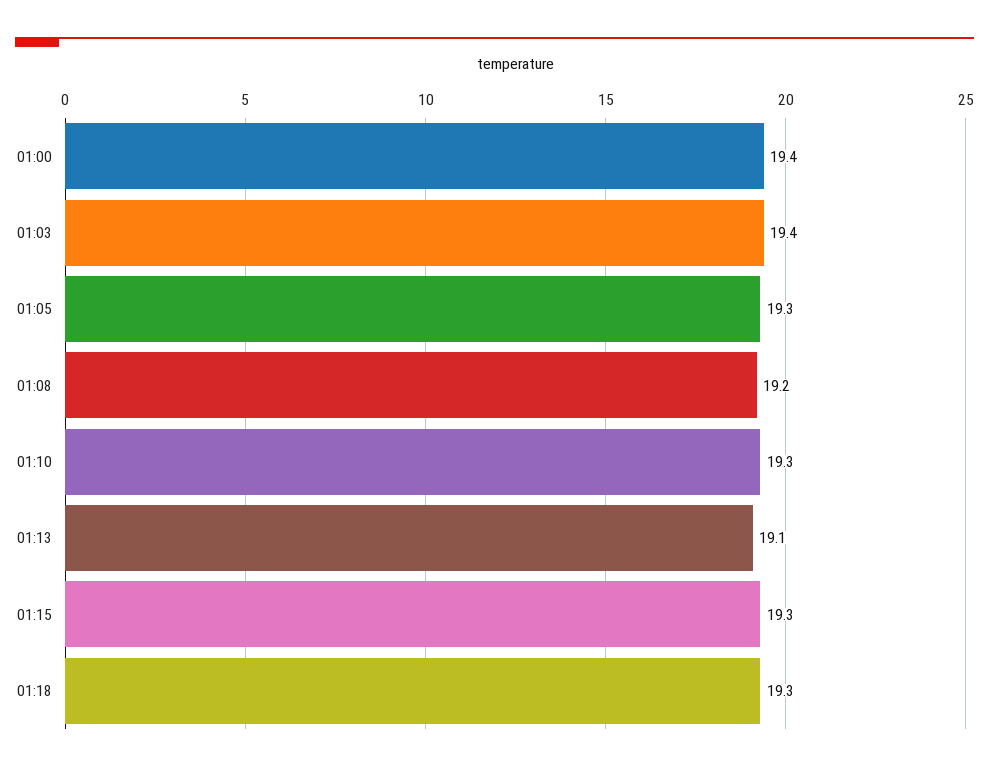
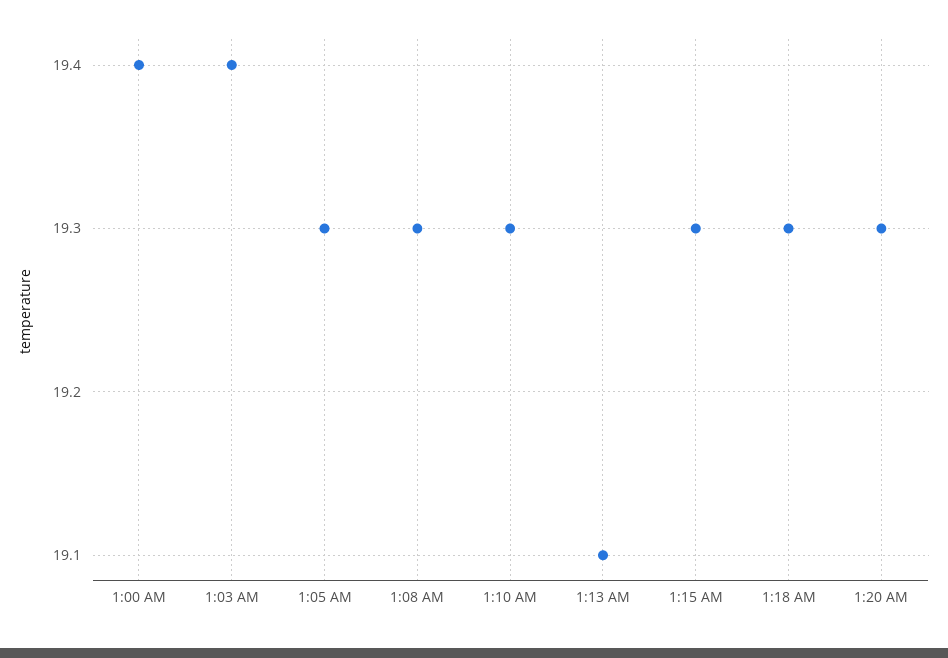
01:08: 19.2 -> 19.3
1:20 AM: none -> 19.3

